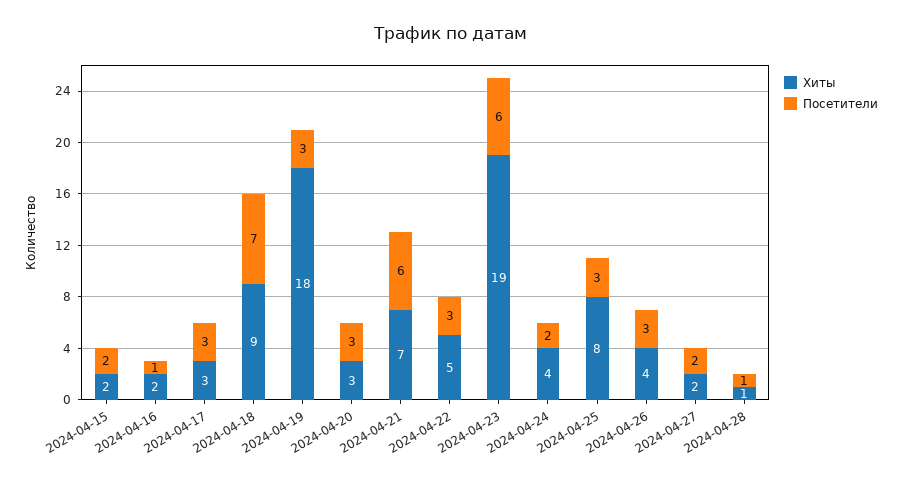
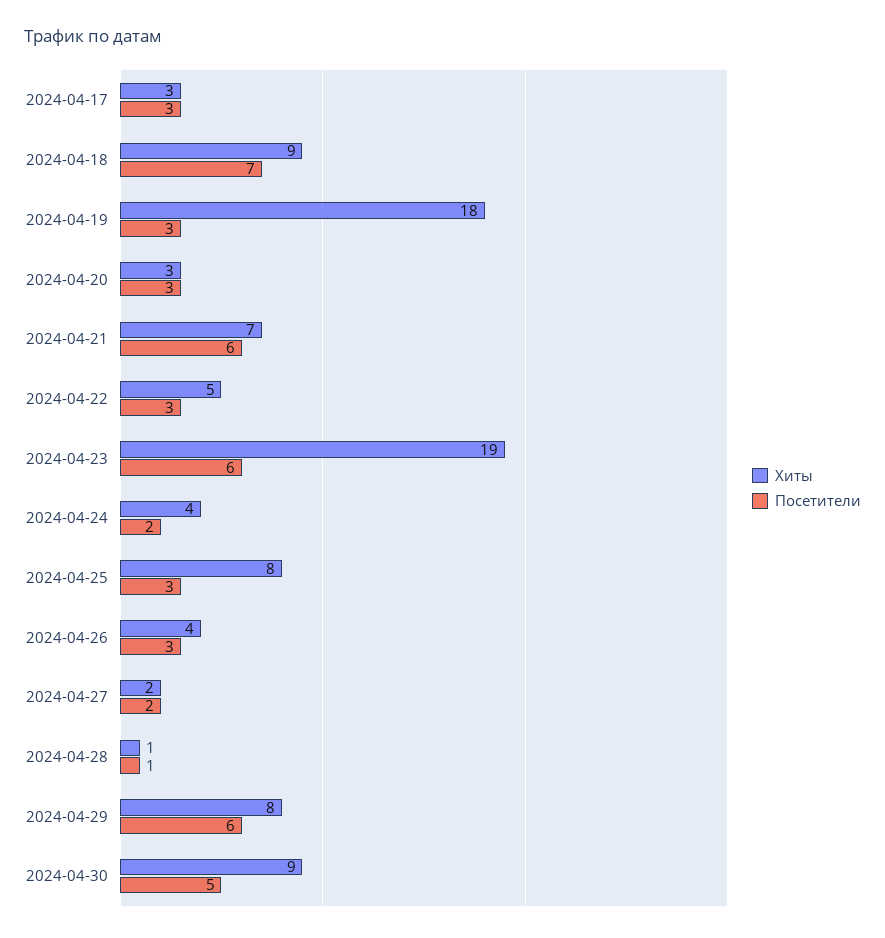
Хиты, 2024-04-15: 2 -> none
Посетители, 2024-04-15: 2 -> none
Хиты, 2024-04-16: 2 -> none
Посетители, 2024-04-16: 1 -> none
Хиты, 2024-04-29: none -> 8
Посетители, 2024-04-29: none -> 6
Хиты, 2024-04-30: none -> 9
Посетители, 2024-04-30: none -> 5

